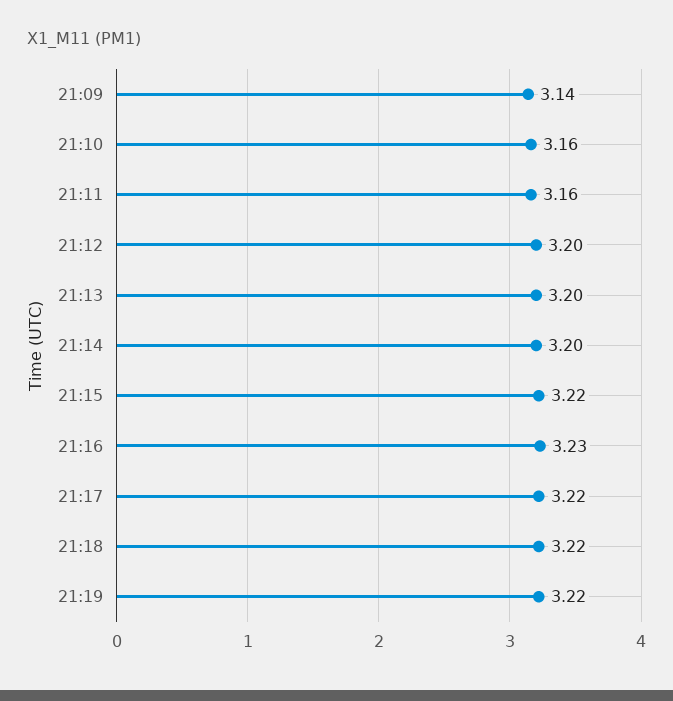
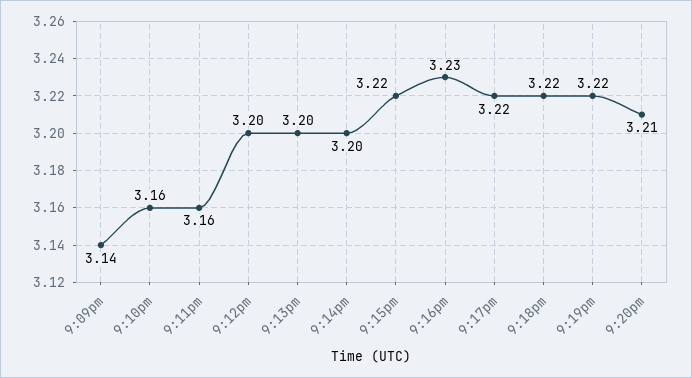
9:20pm: none -> 3.21

